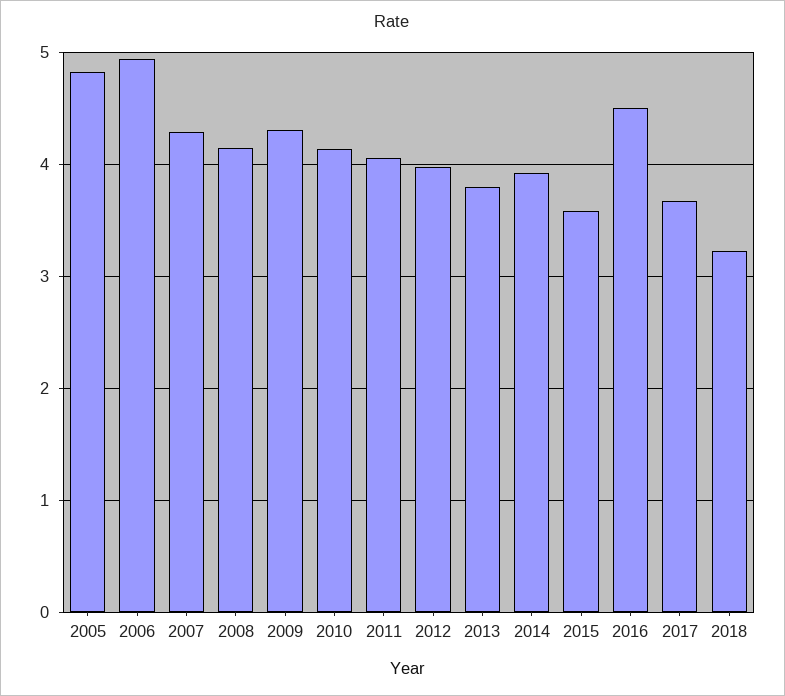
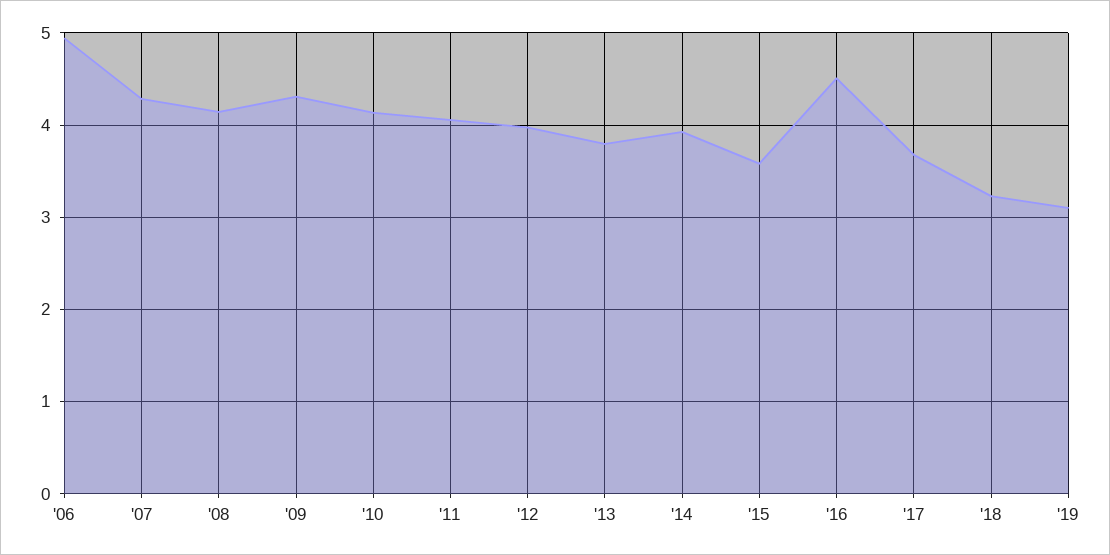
2005: 4.8 -> none
'19: none -> 3.1

